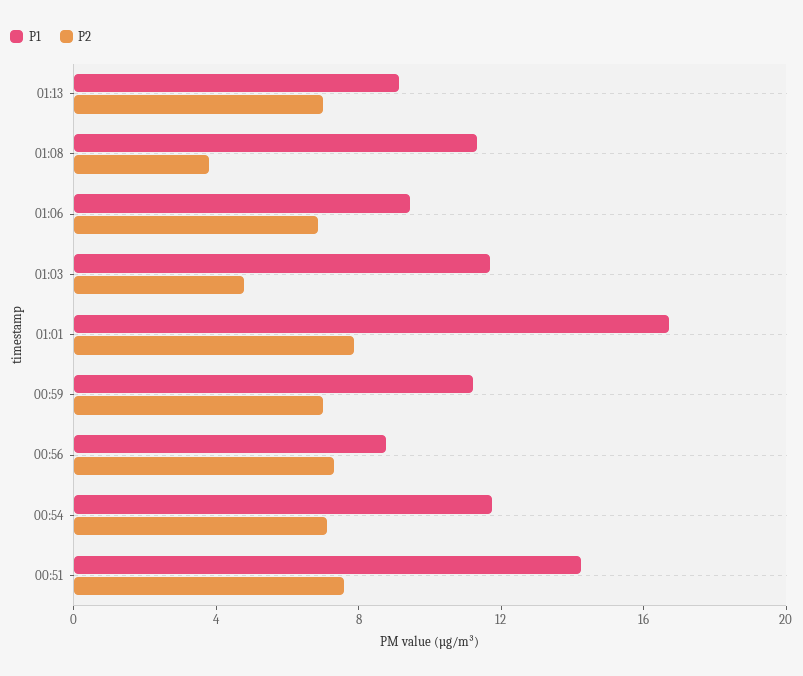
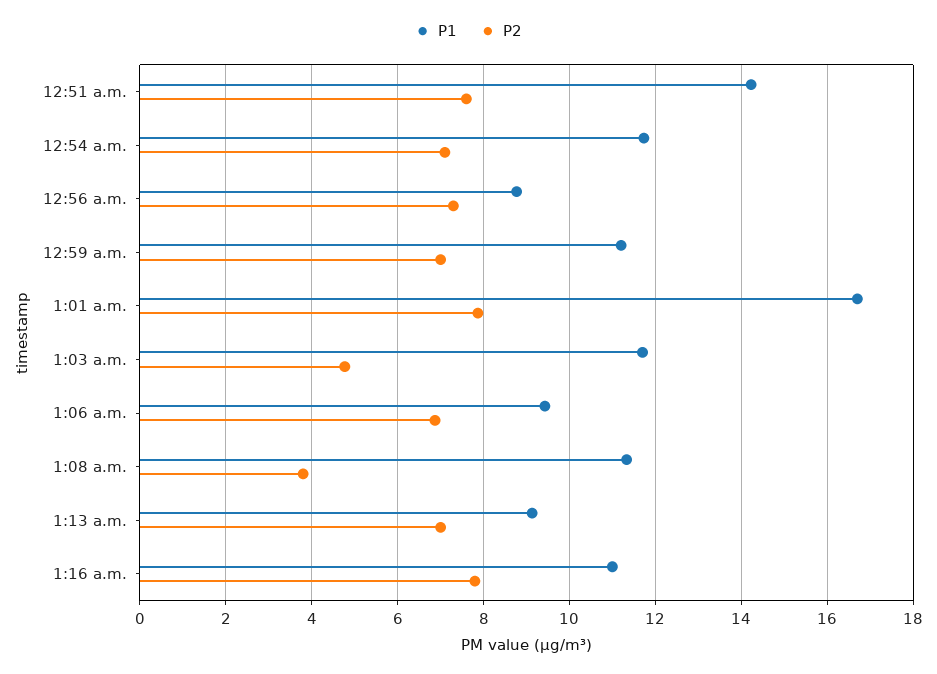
P1, 1:16 a.m.: none -> 11
P2, 1:16 a.m.: none -> 7.8

